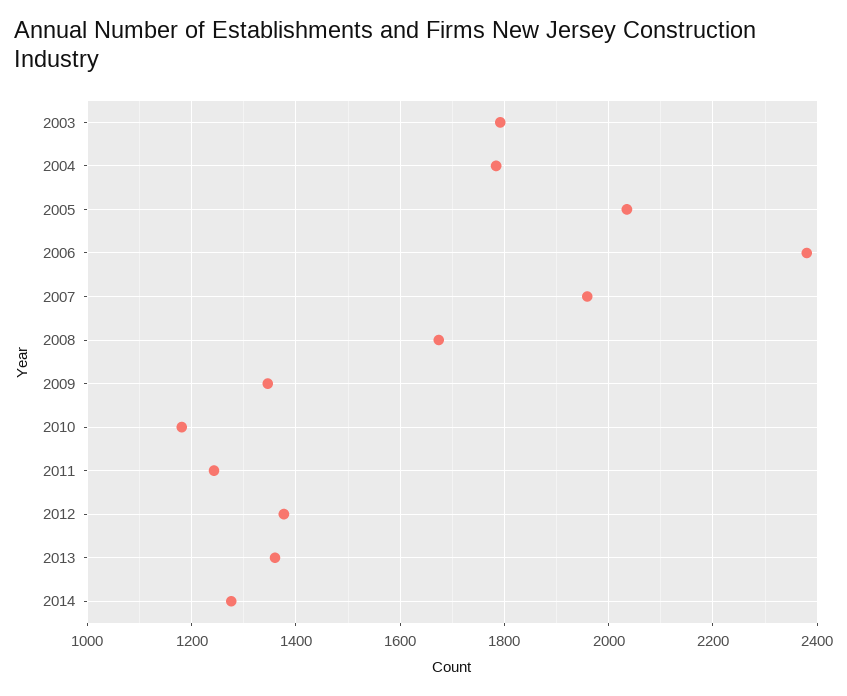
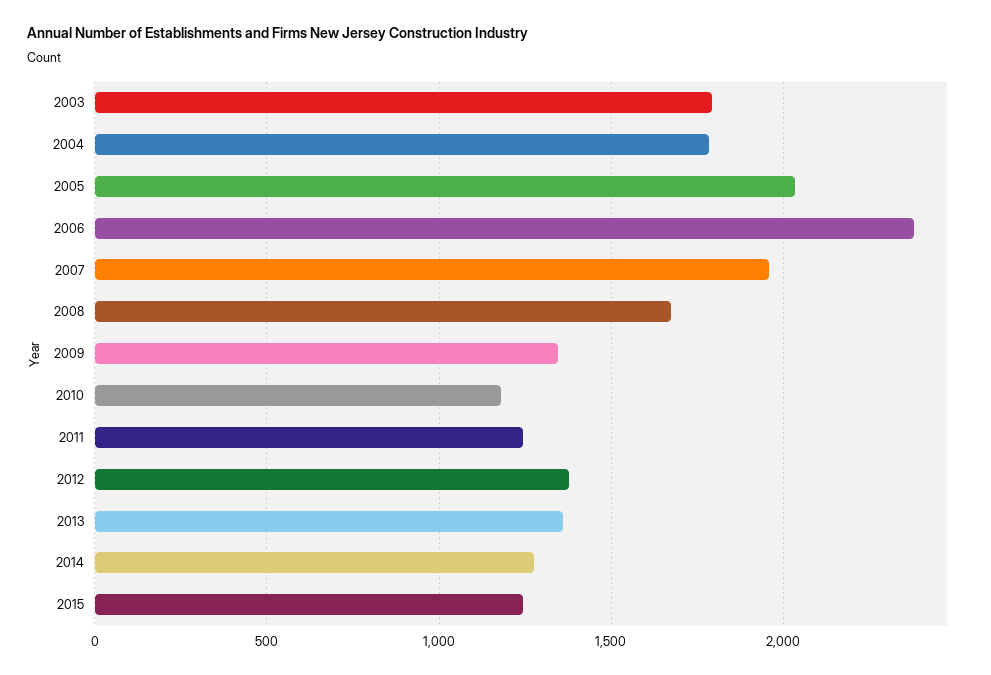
2015: none -> 1250

